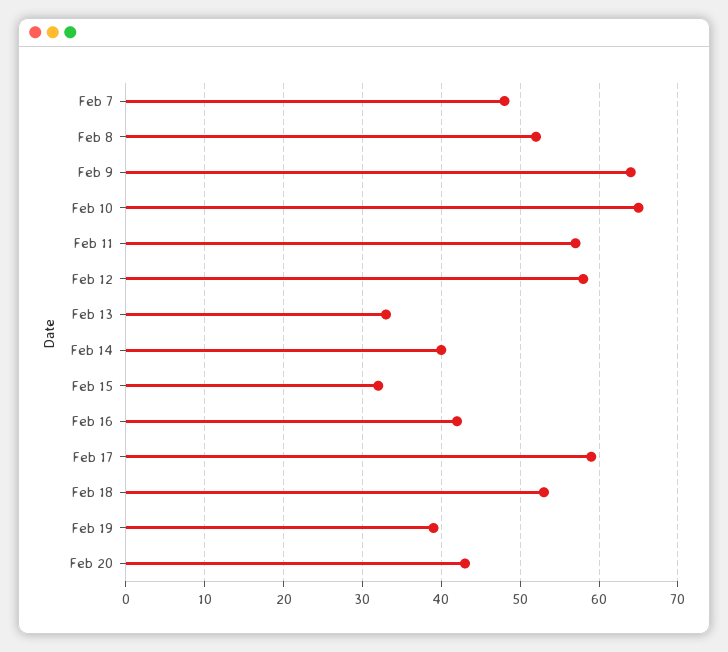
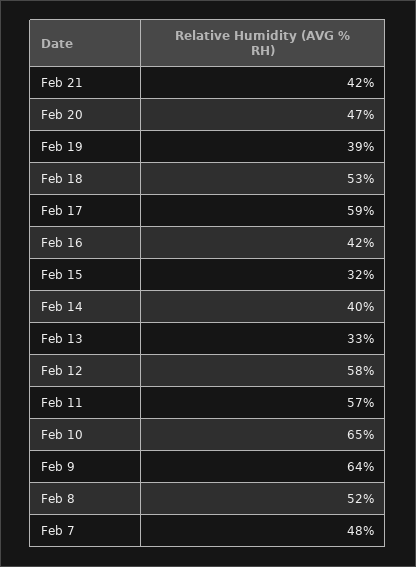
Feb 20: 43 -> 47
Feb 21: none -> 42

